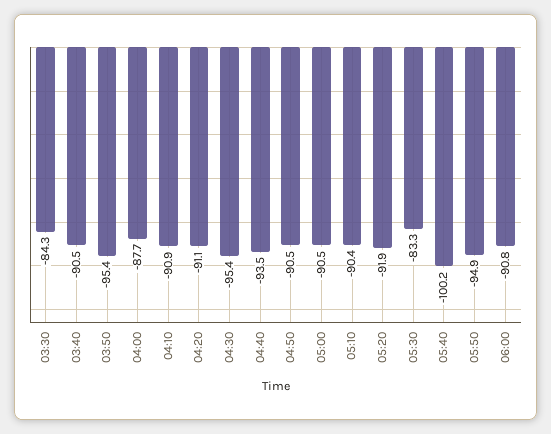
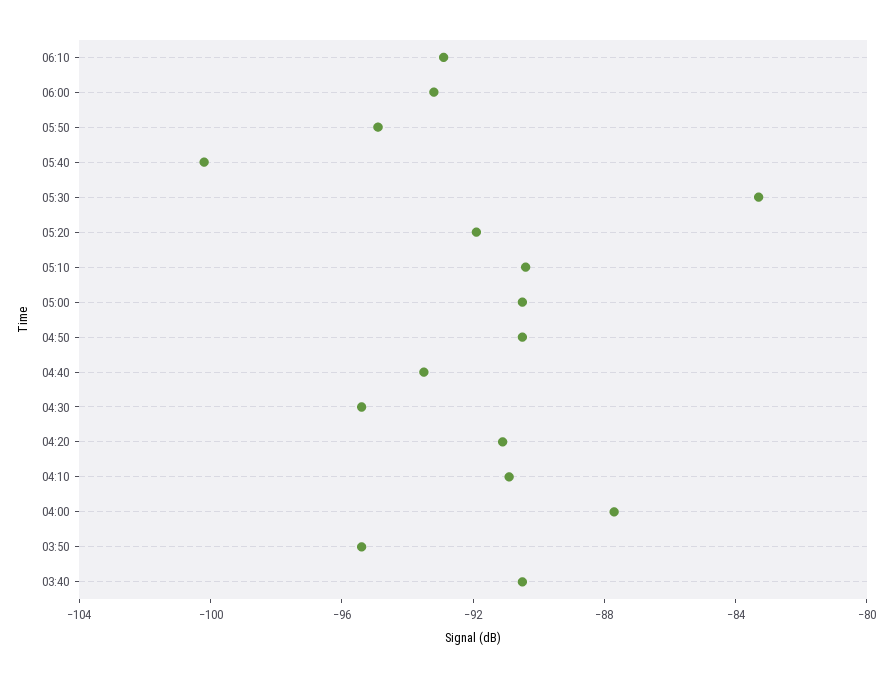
03:30: -84.3 -> none
06:00: -90.8 -> -93
06:10: none -> -93

